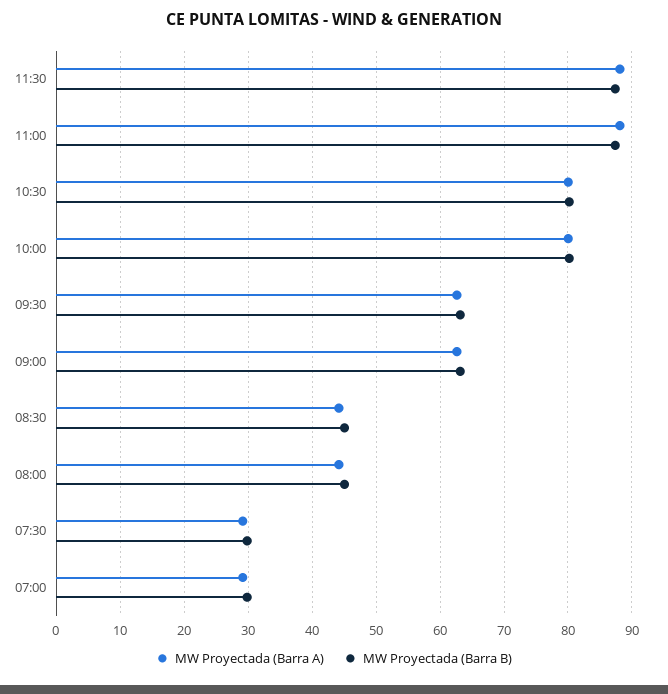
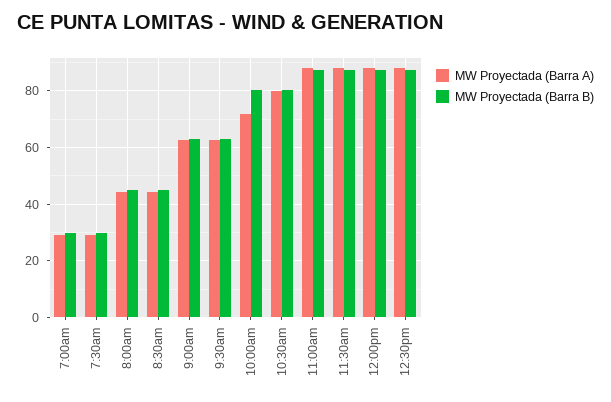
MW Proyectada (Barra A), 10:00: 80 -> 72.5
MW Proyectada (Barra A), 12:00pm: none -> 87.5
MW Proyectada (Barra B), 12:00pm: none -> 87.5
MW Proyectada (Barra A), 12:30pm: none -> 87.5
MW Proyectada (Barra B), 12:30pm: none -> 87.5

